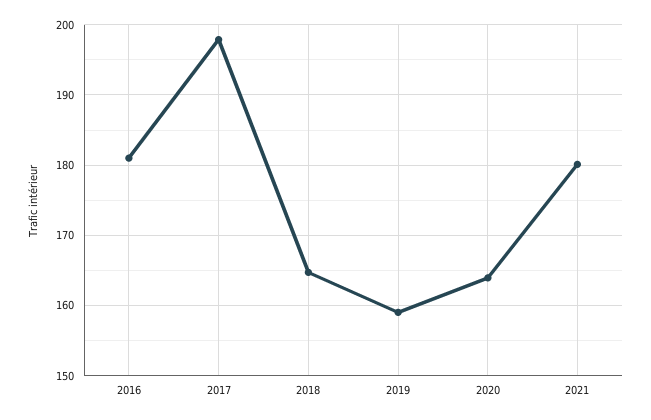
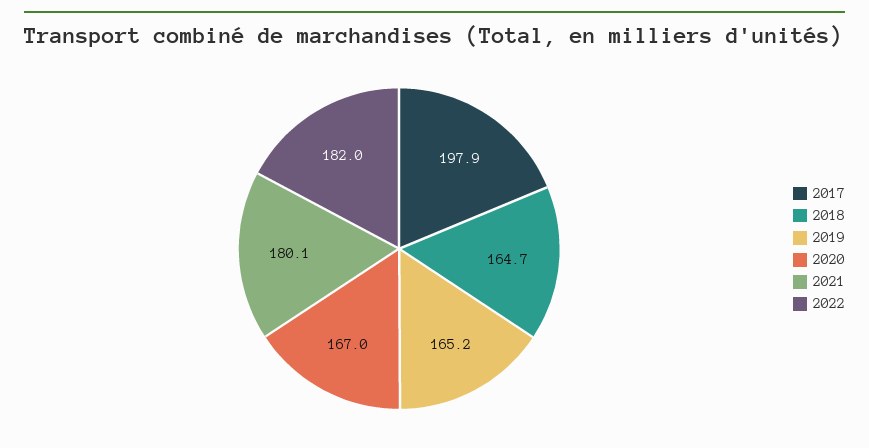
2016: 181 -> none
2019: 159 -> 165.2
2020: 164 -> 167
2022: none -> 182

